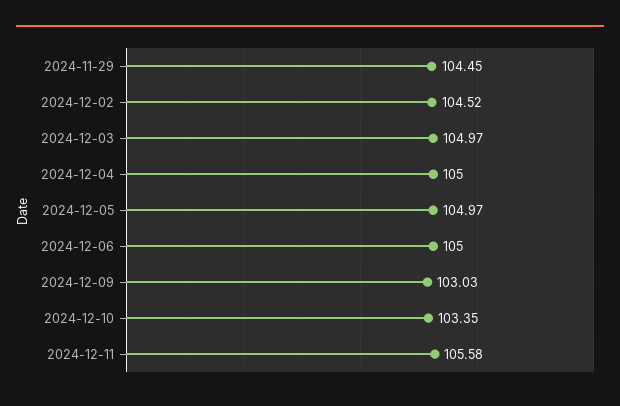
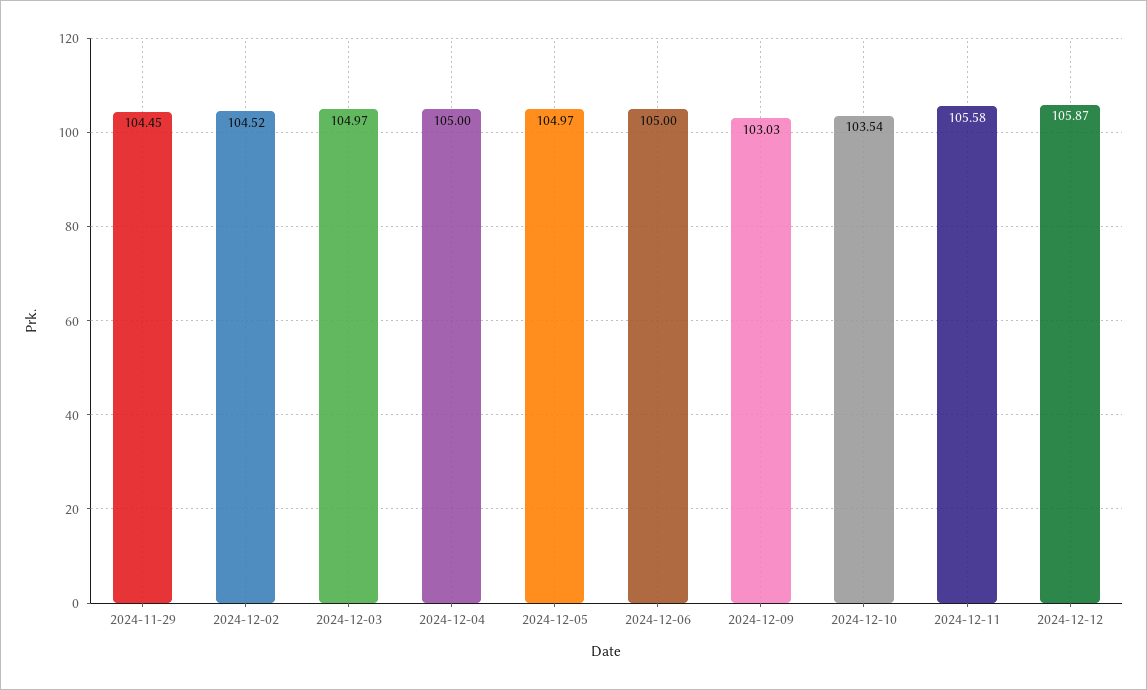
2024-12-10: 103.35 -> 103.54
2024-12-12: none -> 105.87

